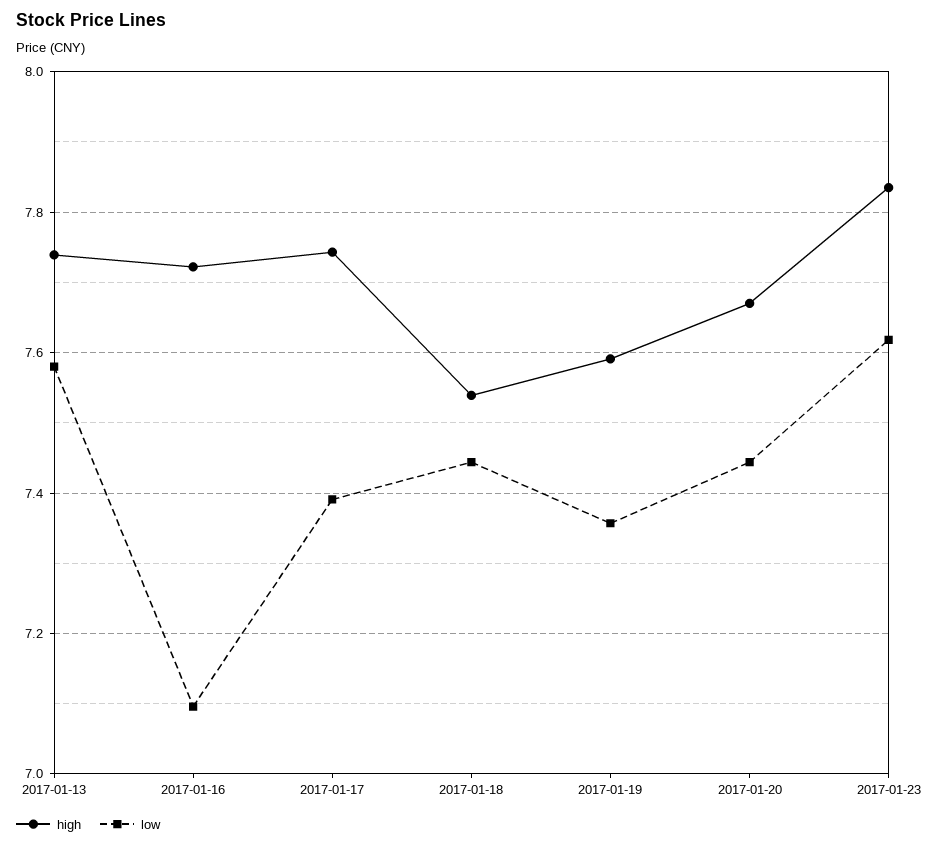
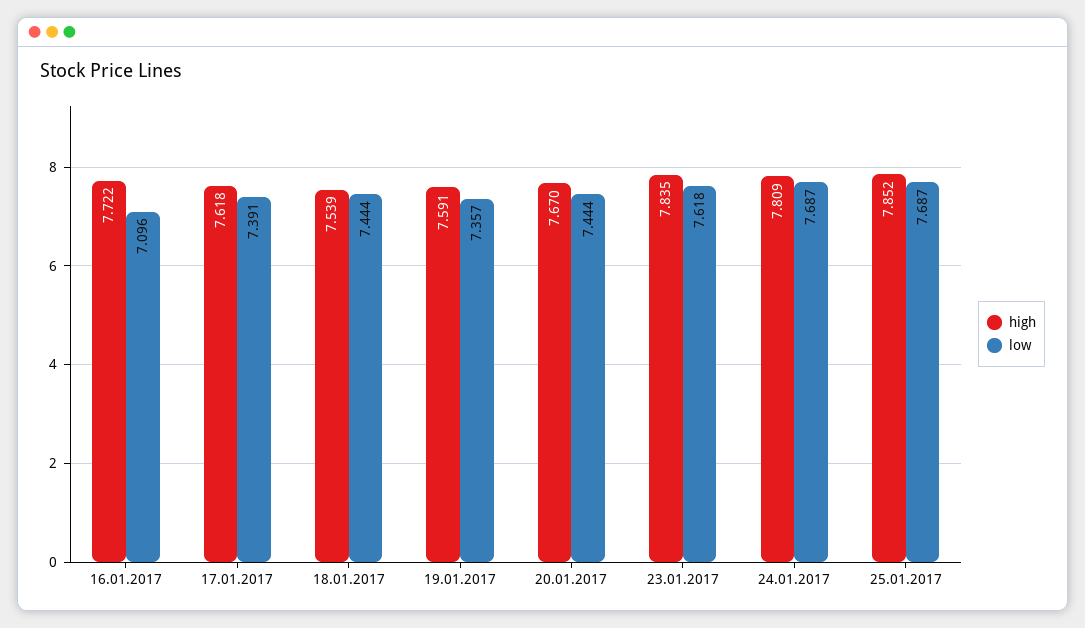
high, 2017-01-13: 7.74 -> none
low, 2017-01-13: 7.58 -> none
high, 2017-01-17: 7.74 -> 7.618
high, 24.01.2017: none -> 7.809
low, 24.01.2017: none -> 7.687
high, 25.01.2017: none -> 7.852
low, 25.01.2017: none -> 7.687

